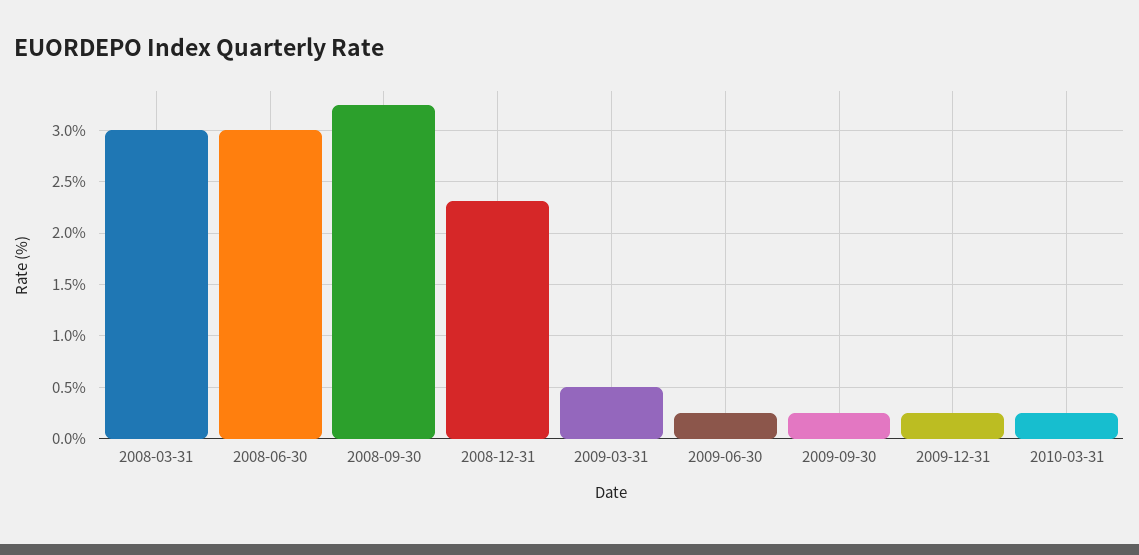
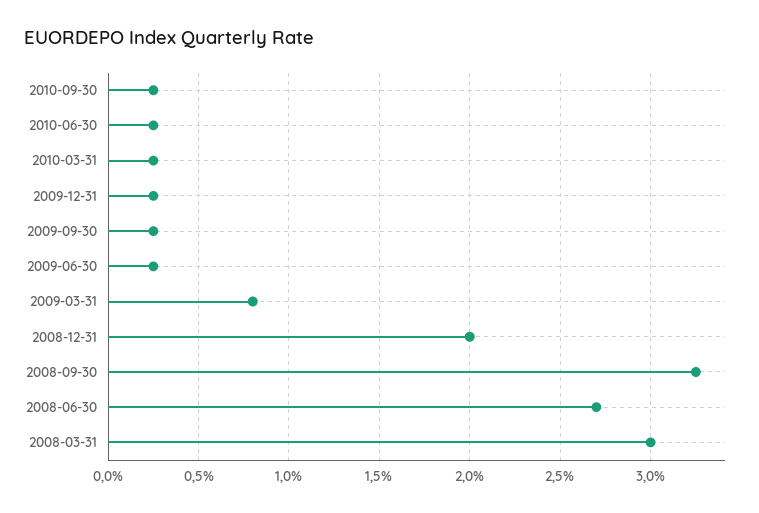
2008-06-30: 3 -> 2.7
2008-12-31: 2.3 -> 2
2009-03-31: 0.5 -> 0.8
2010-09-30: none -> 0.25
2010-06-30: none -> 0.25

